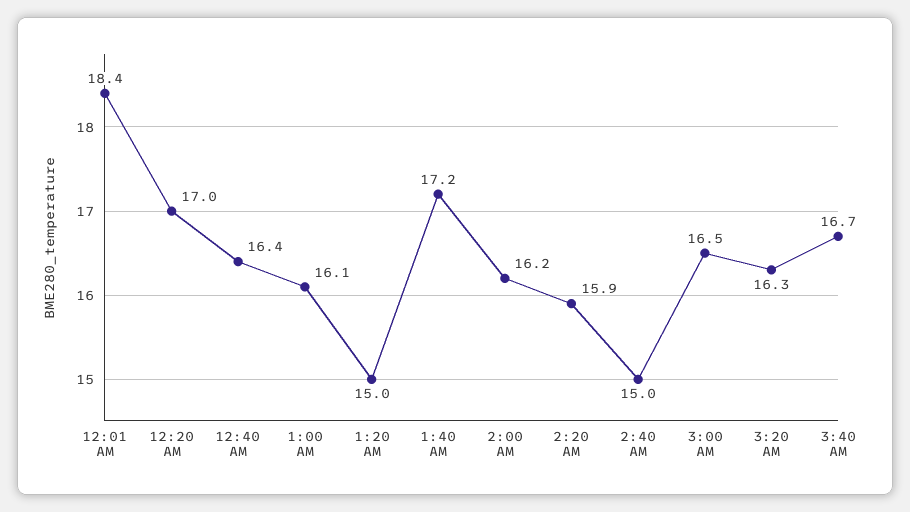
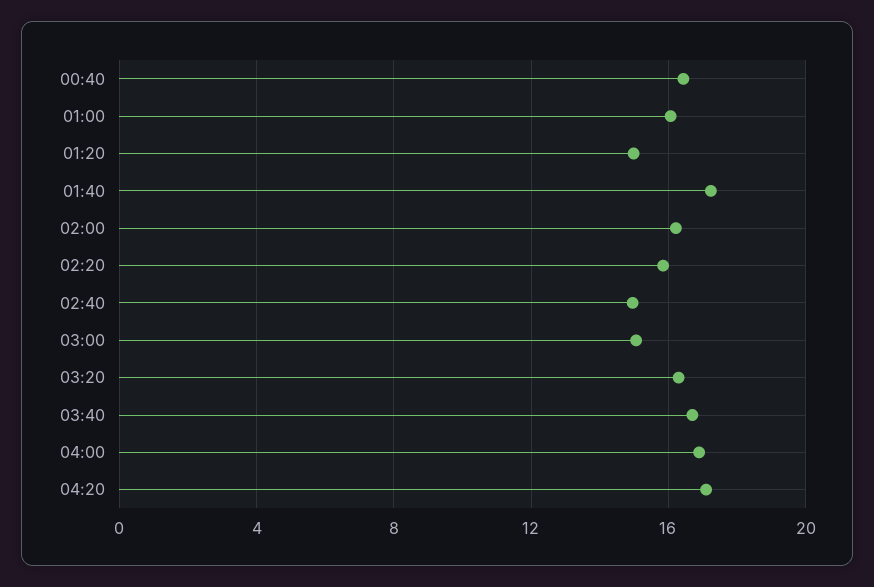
12:01 AM: 18.4 -> none
12:20 AM: 17 -> none
3:00 AM: 16.5 -> 15
04:00: none -> 17
04:20: none -> 17

